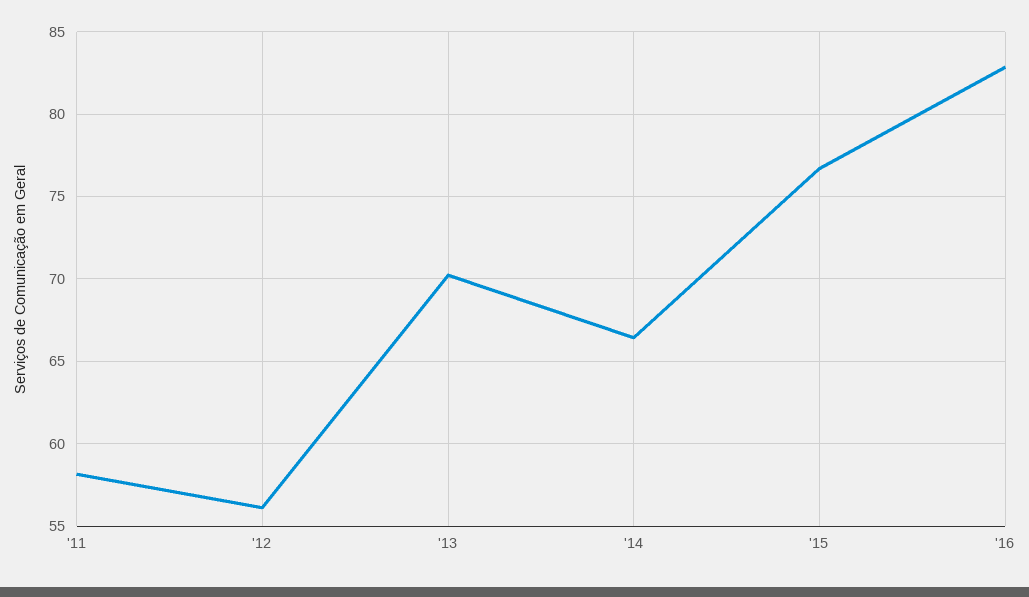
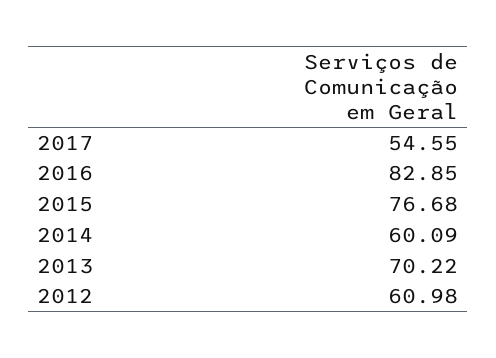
'11: 58 -> none
'12: 56 -> 60.98
'14: 66.5 -> 60.09
2017: none -> 54.55

